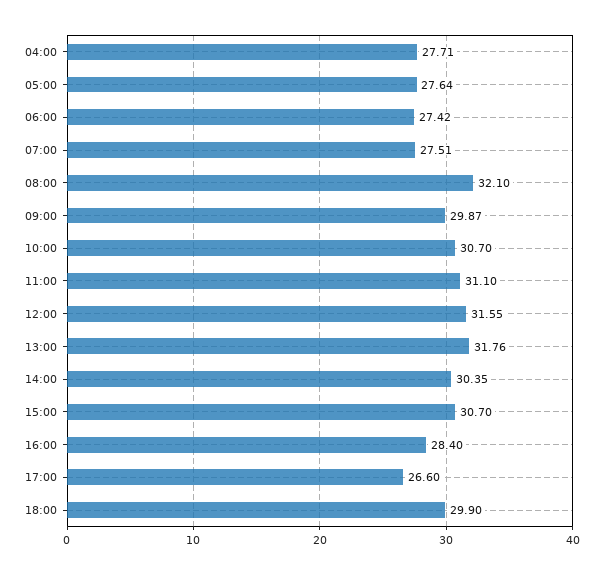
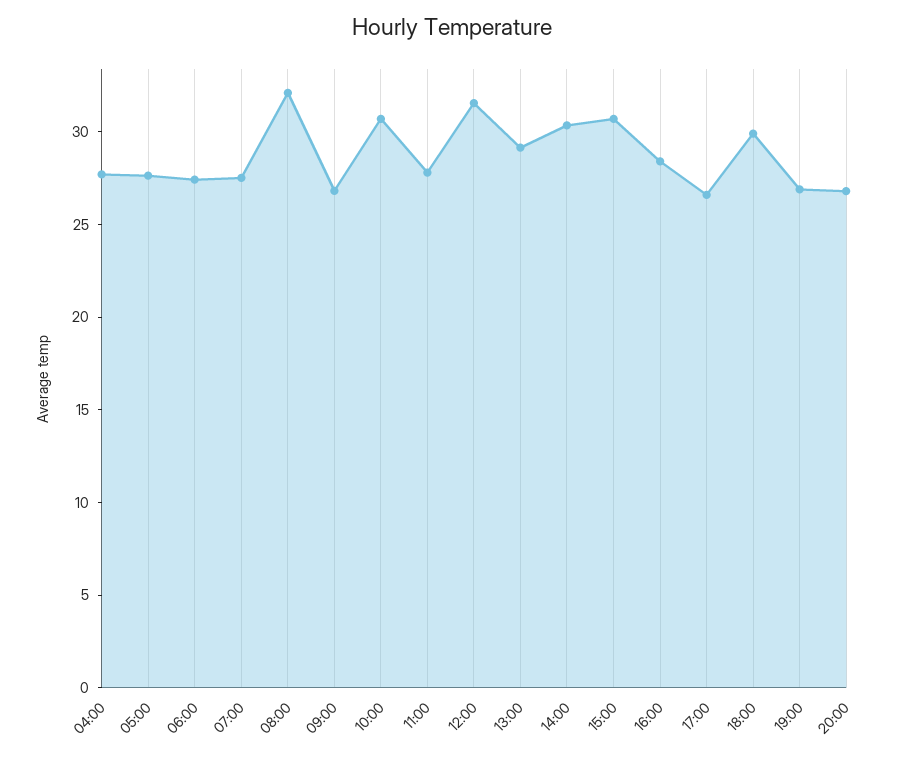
09:00: 29.87 -> 27
11:00: 31.1 -> 28
13:00: 31.76 -> 29
19:00: none -> 27
20:00: none -> 27

